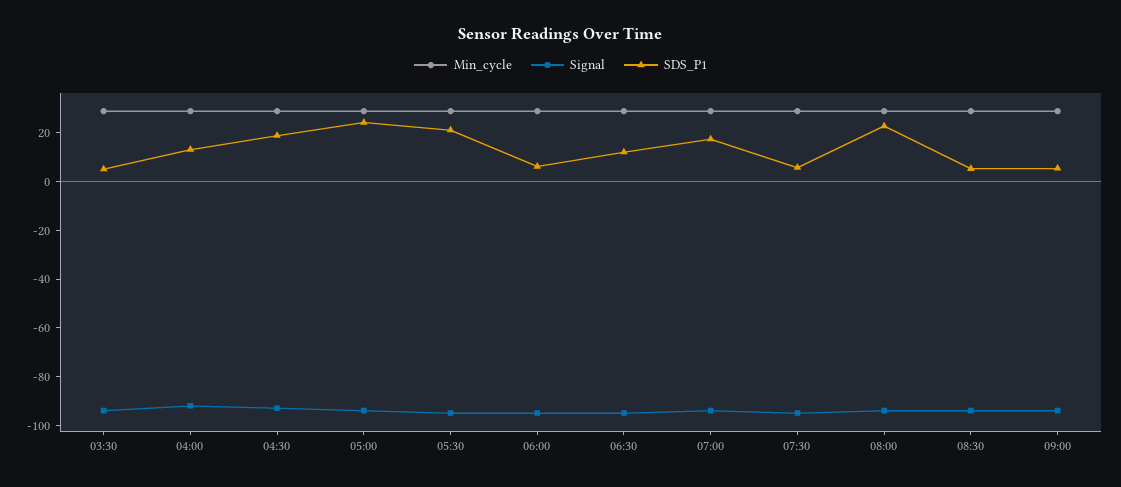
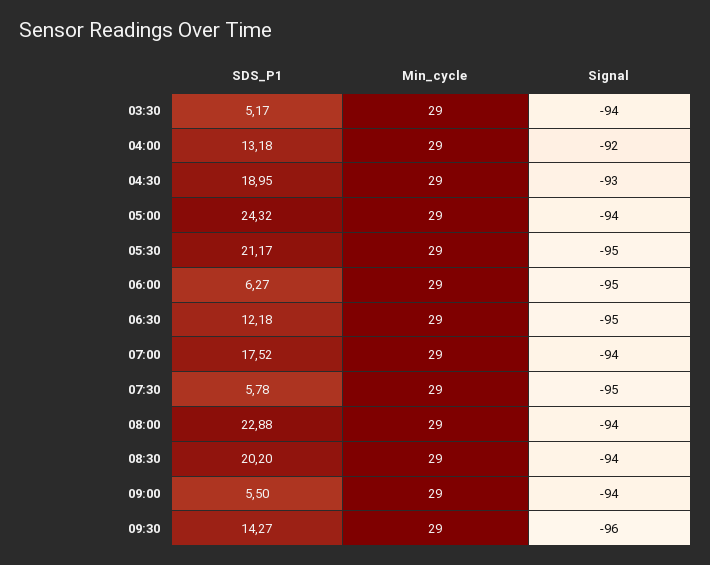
SDS_P1, 08:30: 5 -> 20.2
SDS_P1, 09:30: none -> 14.27
Min_cycle, 09:30: none -> 29
Signal, 09:30: none -> -96

